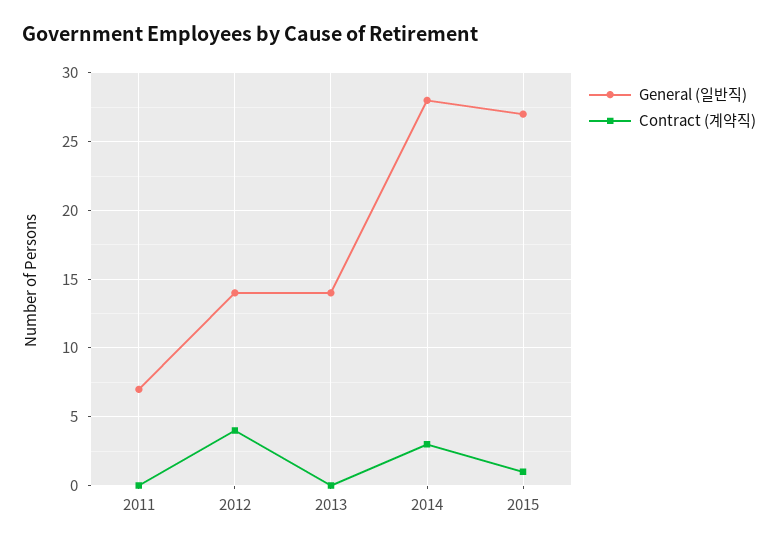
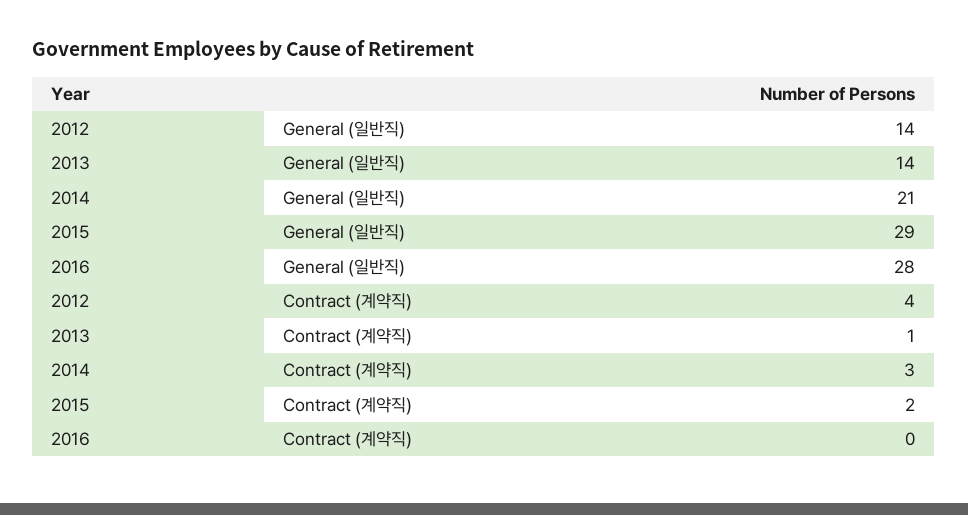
General (일반직), 2011: 7 -> none
Contract (계약직), 2011: 0 -> none
Contract (계약직), 2013: 0 -> 1
General (일반직), 2014: 28 -> 21
General (일반직), 2015: 27 -> 29
Contract (계약직), 2015: 1 -> 2
General (일반직), 2016: none -> 28
Contract (계약직), 2016: none -> 0

